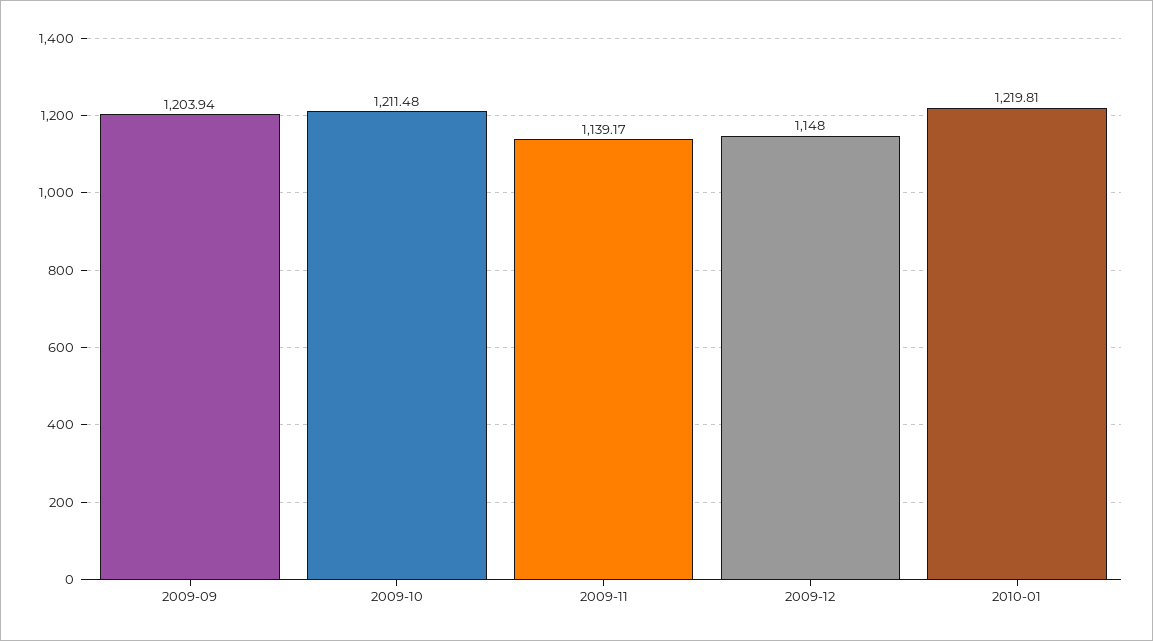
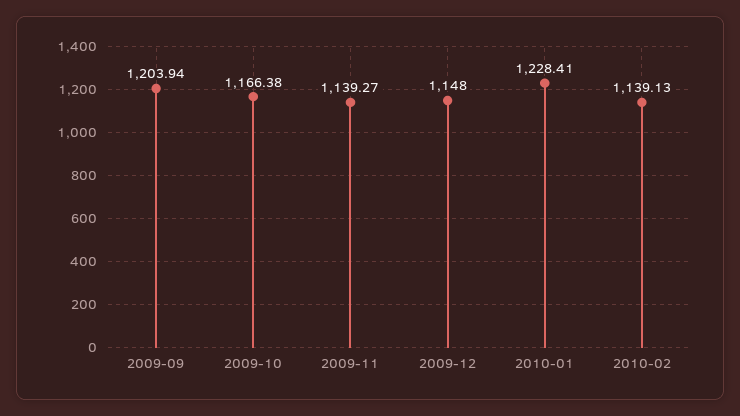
2009-10: 1211.48 -> 1166.38
2009-11: 1139.17 -> 1139.27
2010-01: 1219.81 -> 1228.41
2010-02: none -> 1139.13

